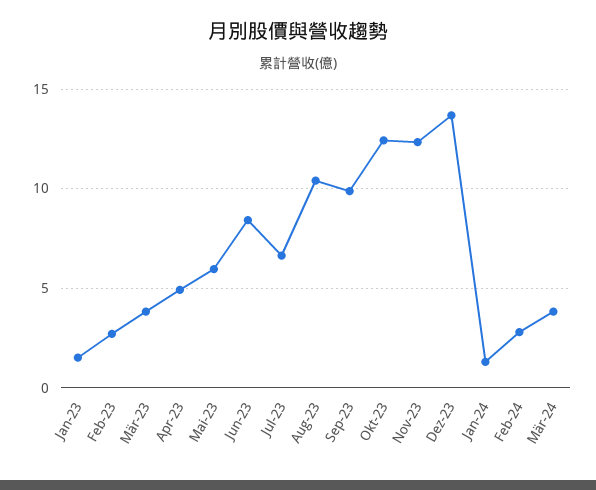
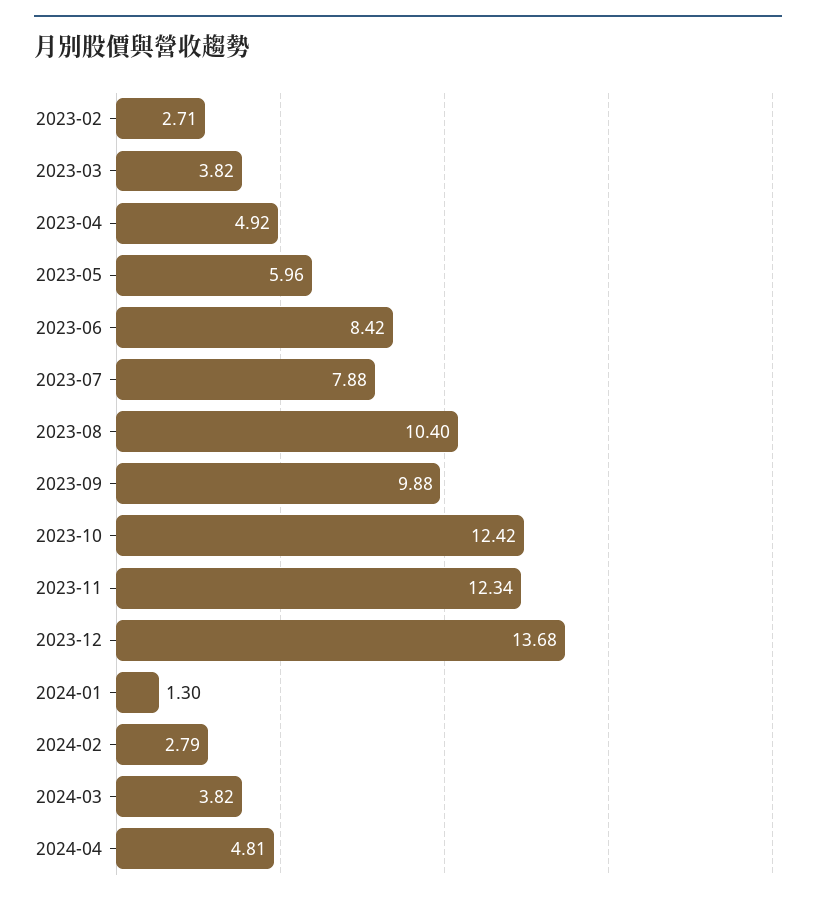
Jan-23: 1.5 -> none
Jul-23: 6.5 -> 7.88
2024-04: none -> 4.81

